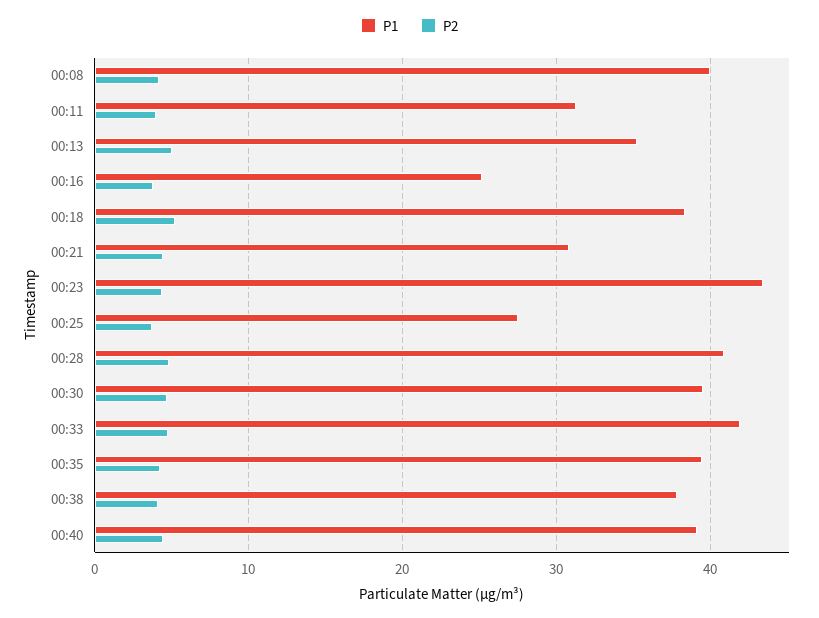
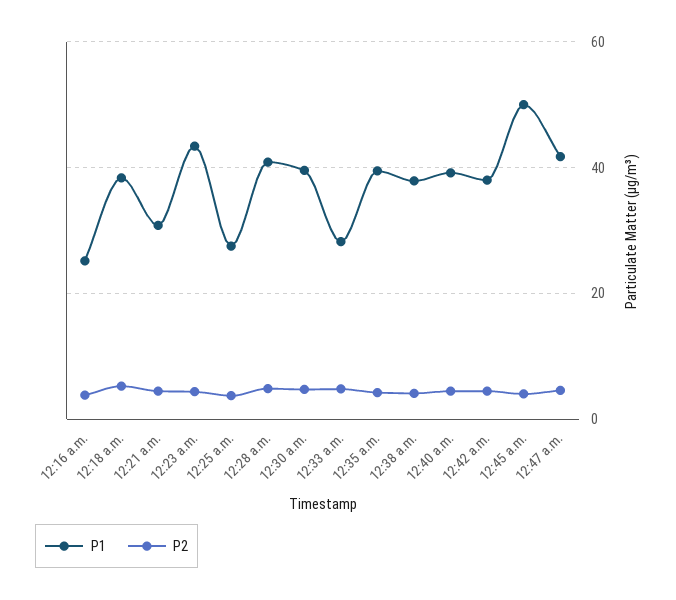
P1, 00:08: 40 -> none
P2, 00:08: 4 -> none
P1, 00:11: 31 -> none
P2, 00:11: 4 -> none
P1, 00:13: 35 -> none
P2, 00:13: 5 -> none
P1, 00:33: 42 -> 28
P1, 12:42 a.m.: none -> 38
P2, 12:42 a.m.: none -> 4
P1, 12:45 a.m.: none -> 50
P2, 12:45 a.m.: none -> 4
P1, 12:47 a.m.: none -> 42
P2, 12:47 a.m.: none -> 4

